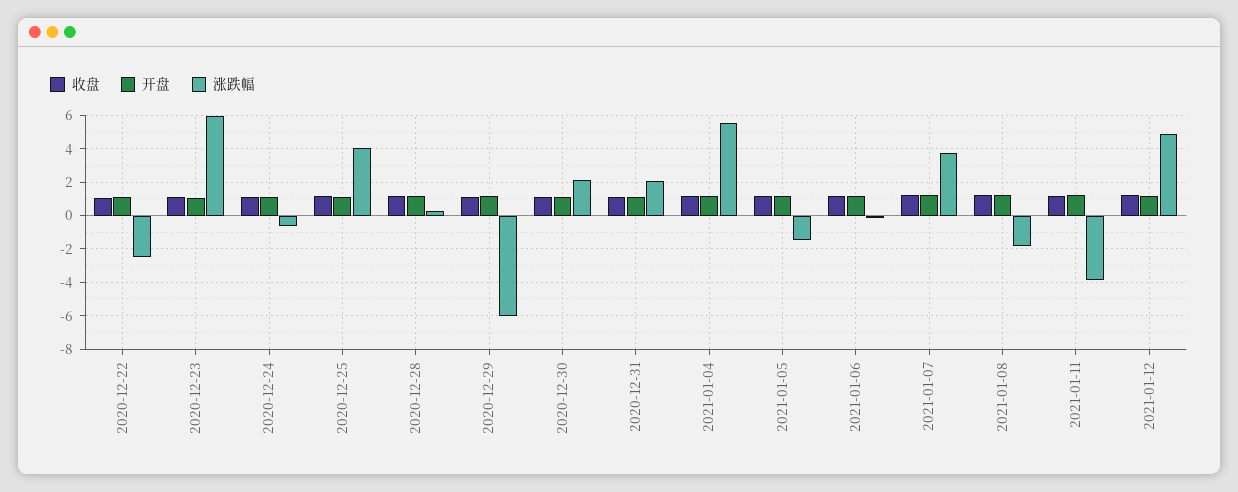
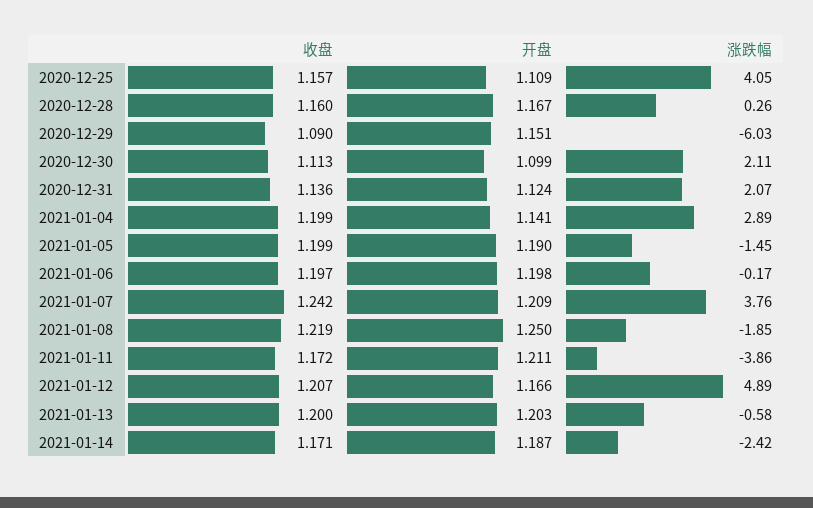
收盘, 2020-12-22: 1 -> none
开盘, 2020-12-22: 1 -> none
涨跌幅, 2020-12-22: -2.5 -> none
收盘, 2020-12-23: 1 -> none
开盘, 2020-12-23: 1 -> none
涨跌幅, 2020-12-23: 6 -> none
收盘, 2020-12-24: 1 -> none
开盘, 2020-12-24: 1 -> none
涨跌幅, 2020-12-24: -0.5 -> none
涨跌幅, 2021-01-04: 5.5 -> 2.89
收盘, 2021-01-13: none -> 1.2
开盘, 2021-01-13: none -> 1.203
涨跌幅, 2021-01-13: none -> -0.58
收盘, 2021-01-14: none -> 1.171
开盘, 2021-01-14: none -> 1.187
涨跌幅, 2021-01-14: none -> -2.42

